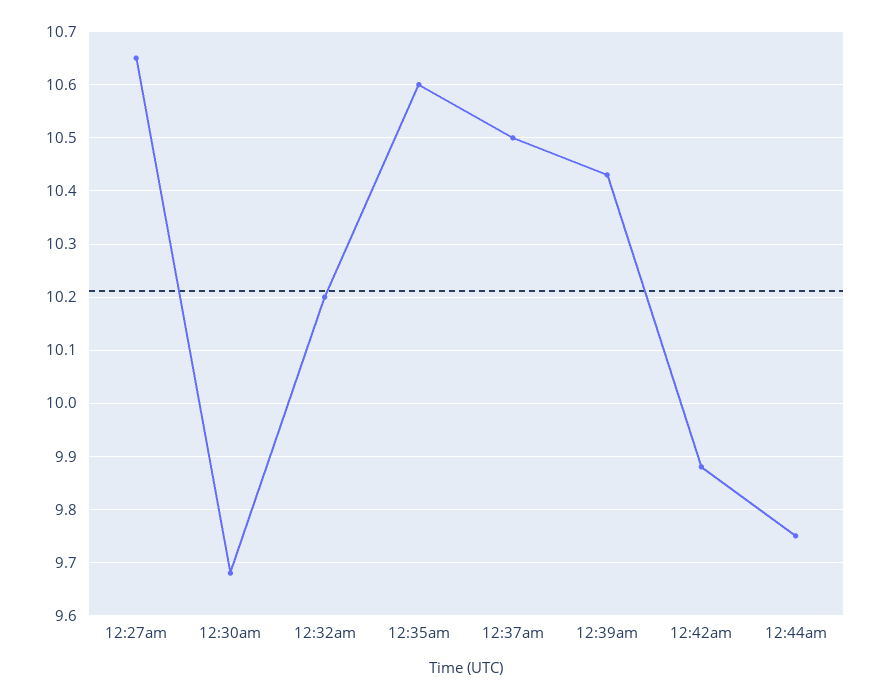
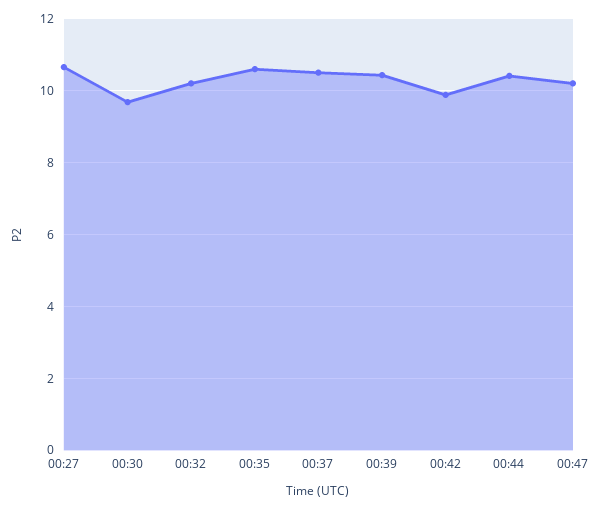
12:44am: 9.75 -> 10.4
00:47: none -> 10.2

